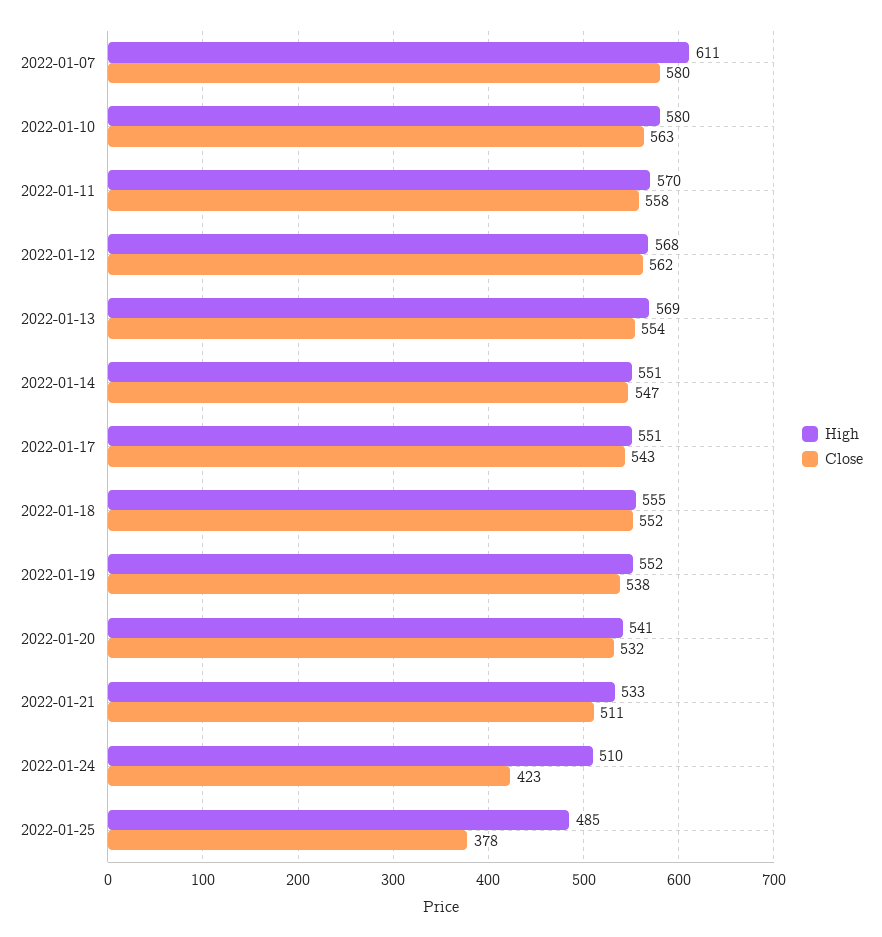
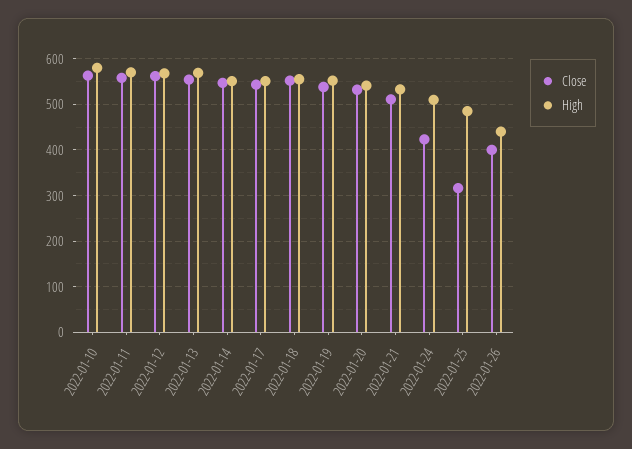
High, 2022-01-07: 611 -> none
Close, 2022-01-07: 580 -> none
Close, 2022-01-25: 378 -> 320
Close, 2022-01-26: none -> 400
High, 2022-01-26: none -> 440

